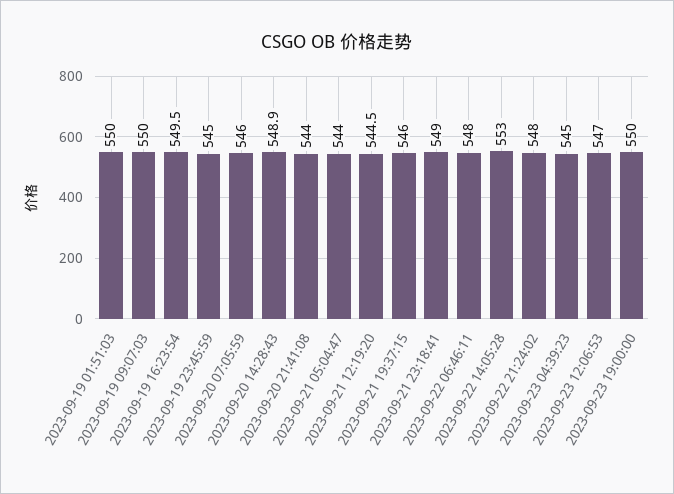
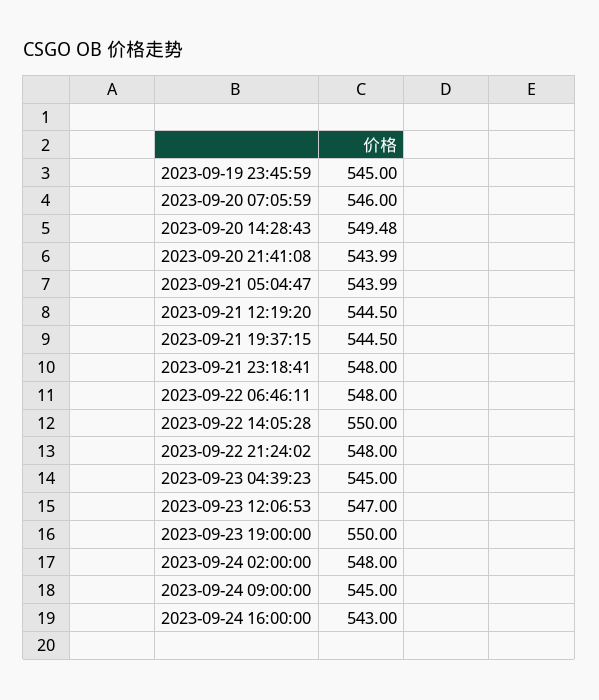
2023-09-19 01:51:03: 550 -> none
2023-09-19 09:07:03: 550 -> none
2023-09-19 16:23:54: 549.5 -> none
2023-09-20 14:28:43: 548.9 -> 549.48
2023-09-21 19:37:15: 546 -> 544.5
2023-09-21 23:18:41: 549 -> 548
2023-09-22 14:05:28: 553 -> 550
2023-09-24 02:00:00: none -> 548
2023-09-24 09:00:00: none -> 545
2023-09-24 16:00:00: none -> 543

